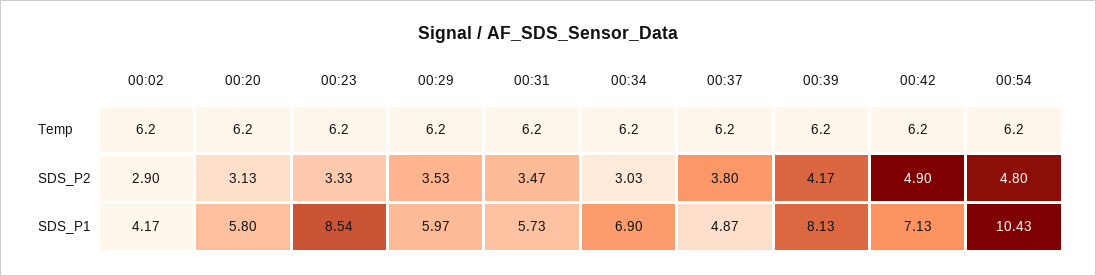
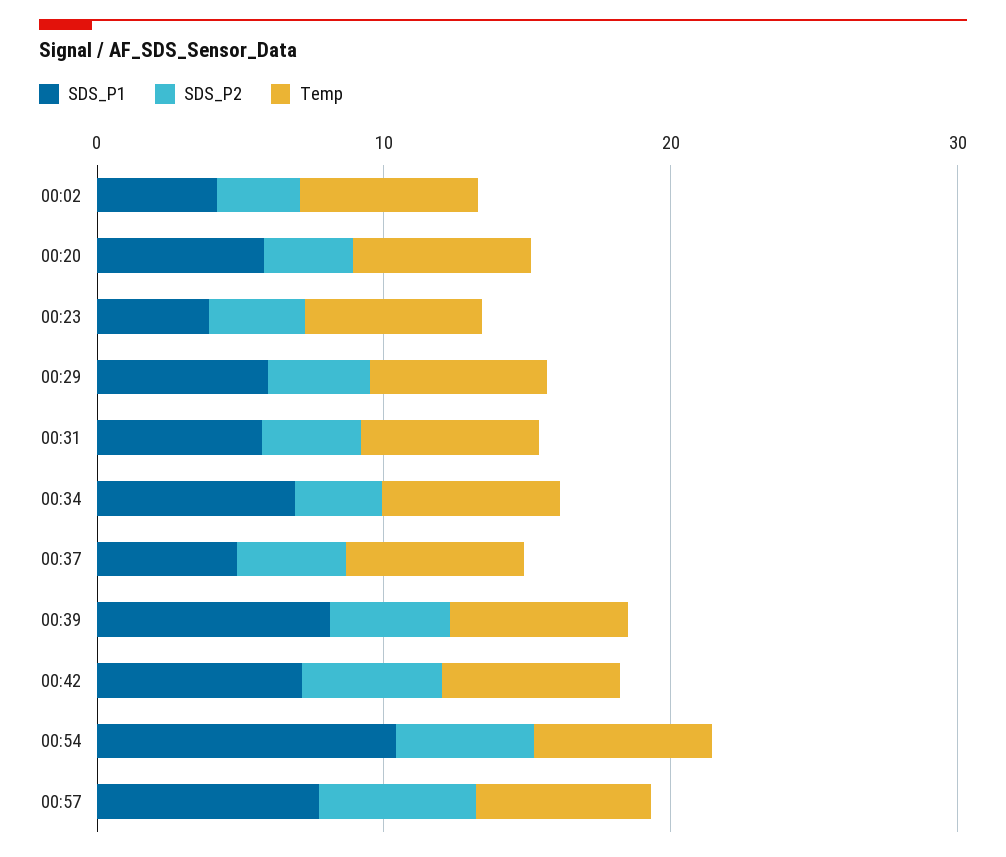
SDS_P1, 00:23: 8.54 -> 4
SDS_P1, 00:57: none -> 8
SDS_P2, 00:57: none -> 6
Temp, 00:57: none -> 6

